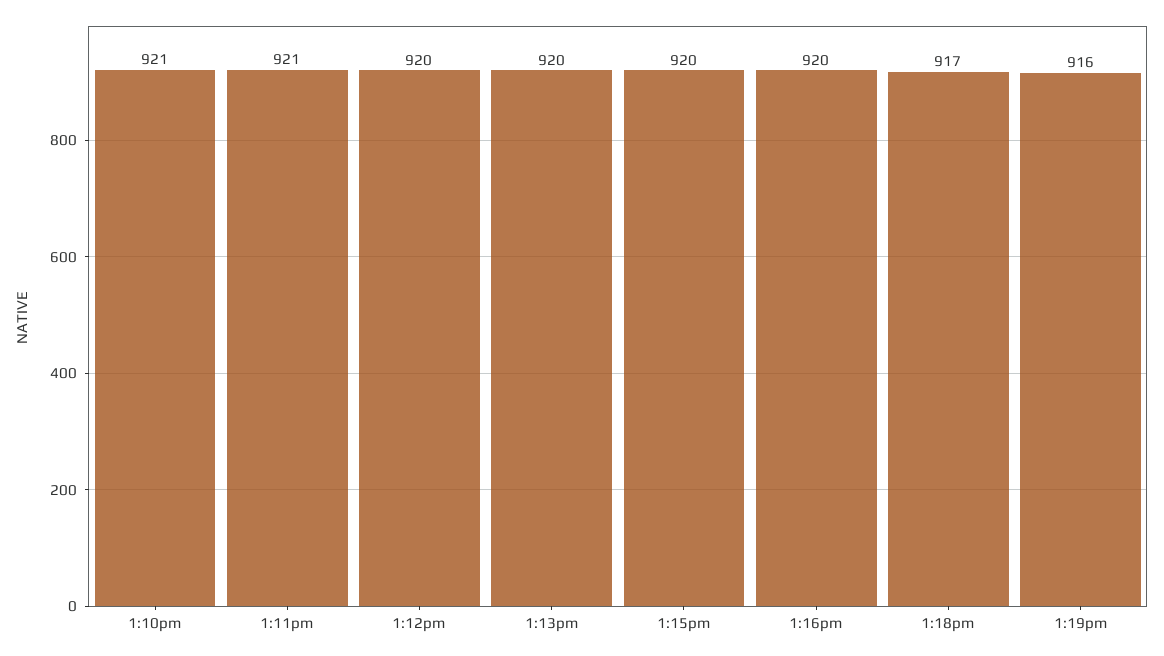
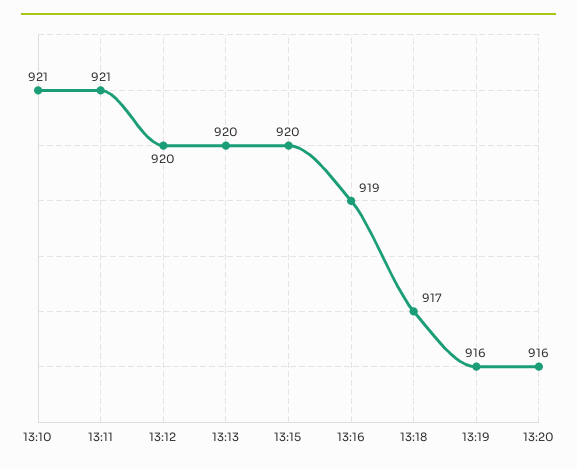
1:16pm: 920 -> 919
13:20: none -> 916

